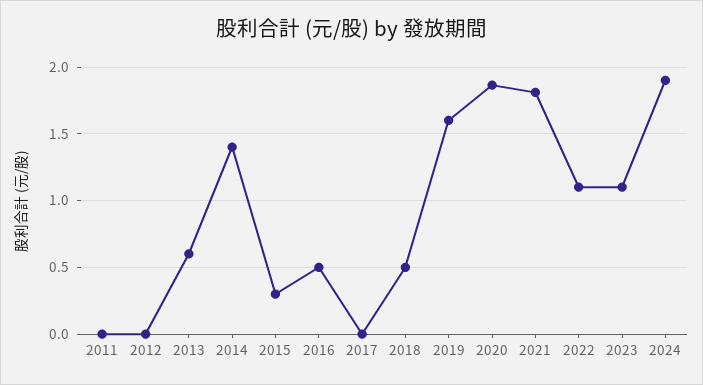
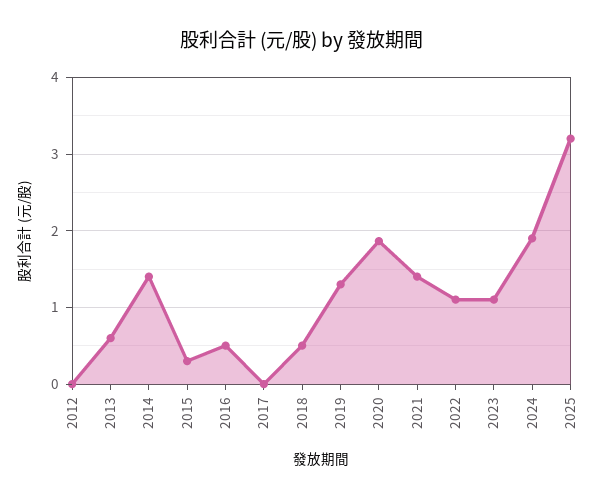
2011: 0 -> none
2019: 1.6 -> 1.3
2021: 1.8 -> 1.4
2025: none -> 3.2

